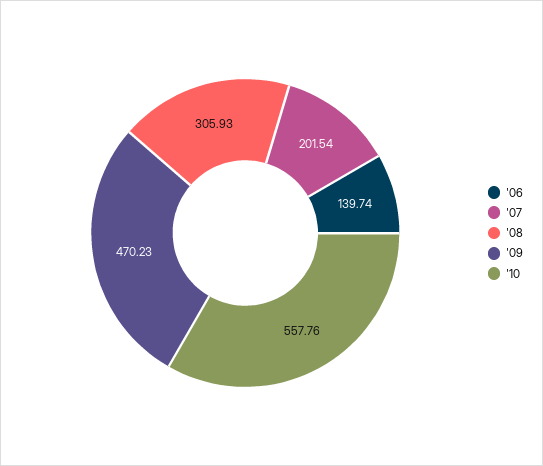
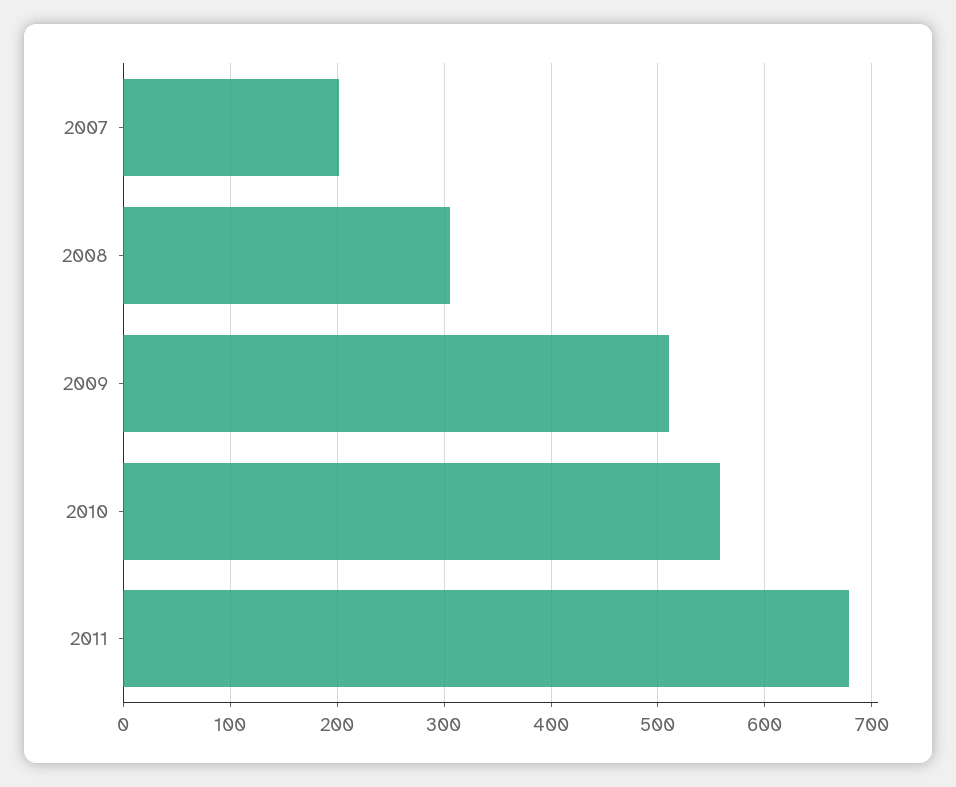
'06: 139.74 -> none
'09: 470.23 -> 510
2011: none -> 680

